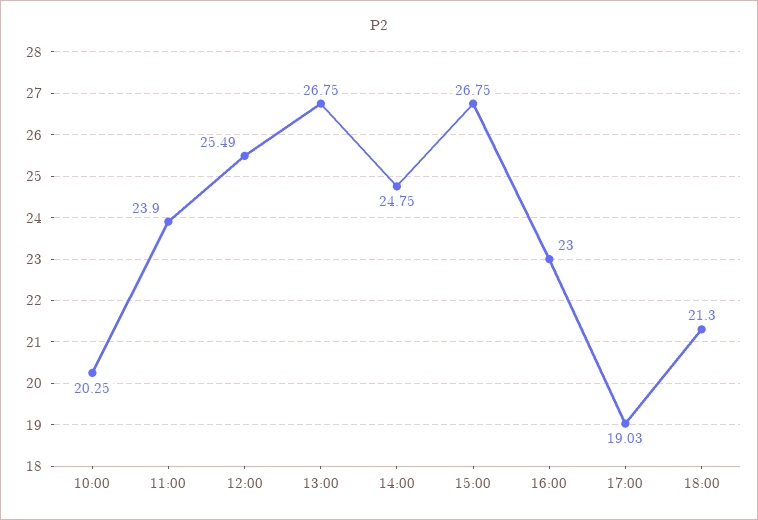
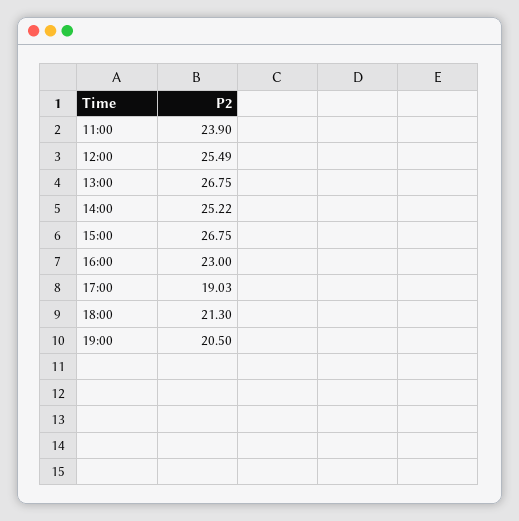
10:00: 20.25 -> none
14:00: 24.75 -> 25.22
19:00: none -> 20.5

